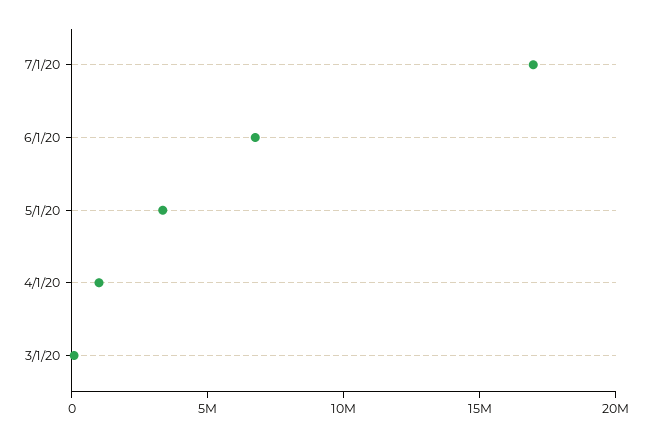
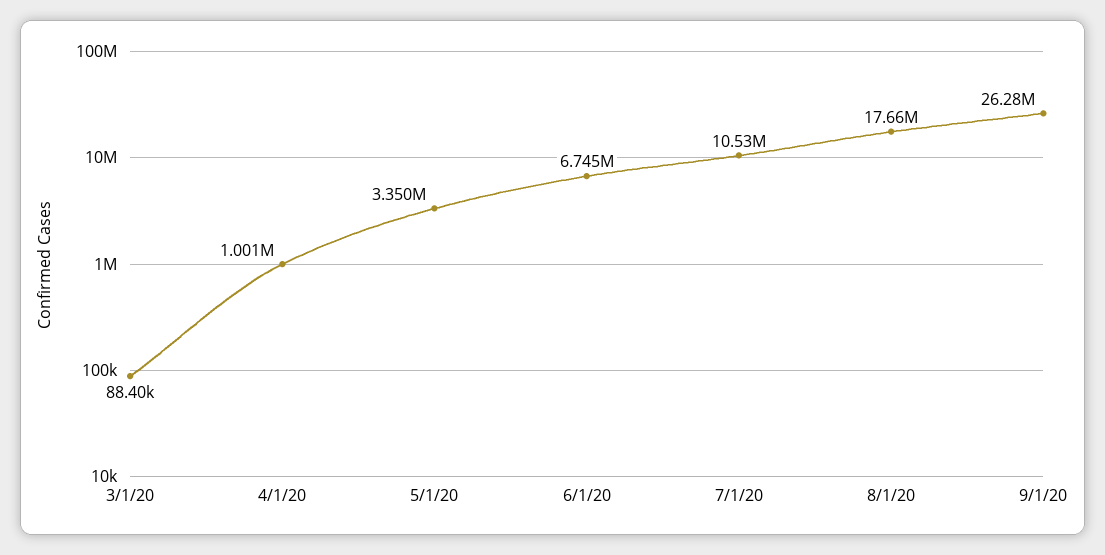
7/1/20: 17000000 -> 10530000
8/1/20: none -> 17660000
9/1/20: none -> 26280000

